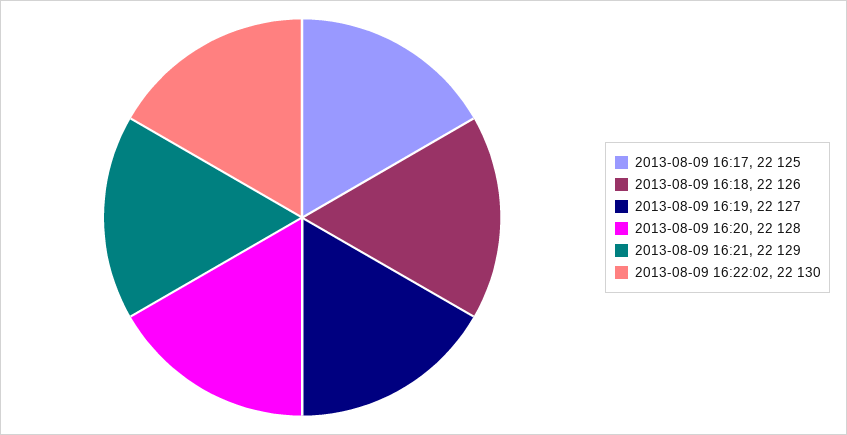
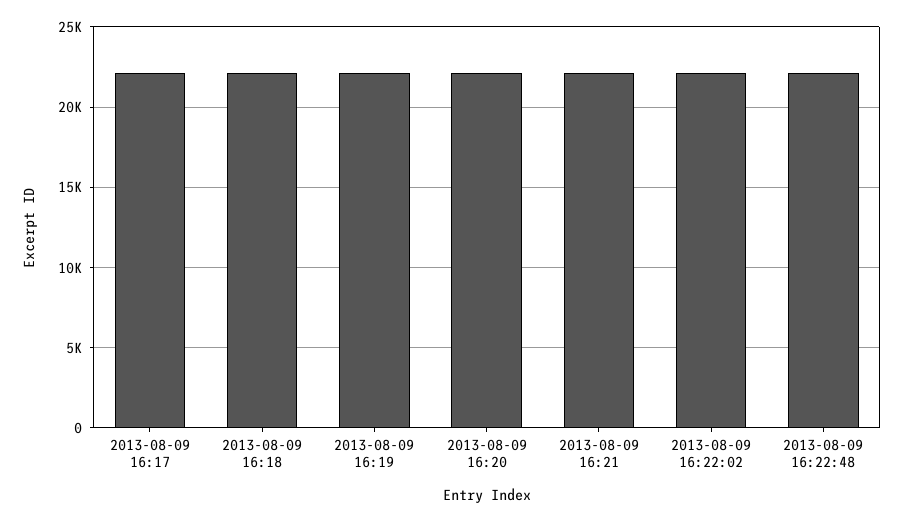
2013-08-09 16:22:48: none -> 22000

